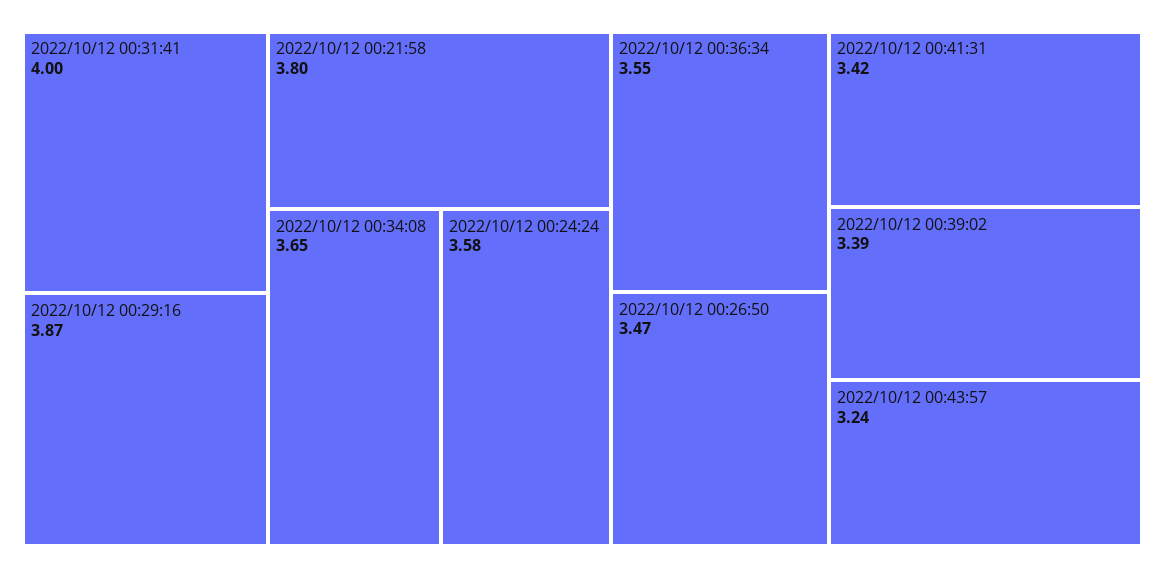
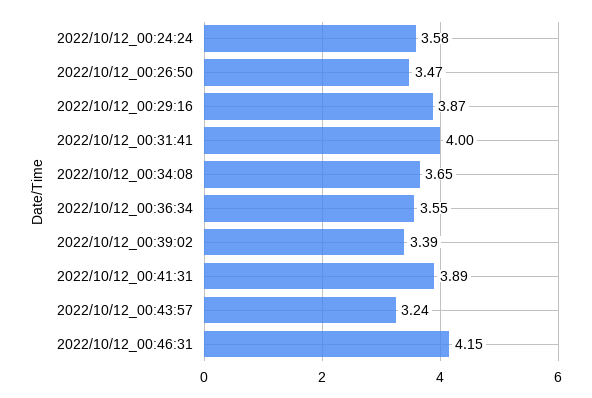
2022/10/12 00:21:58: 3.8 -> none
2022/10/12 00:41:31: 3.42 -> 3.89
2022/10/12_00:46:31: none -> 4.15

